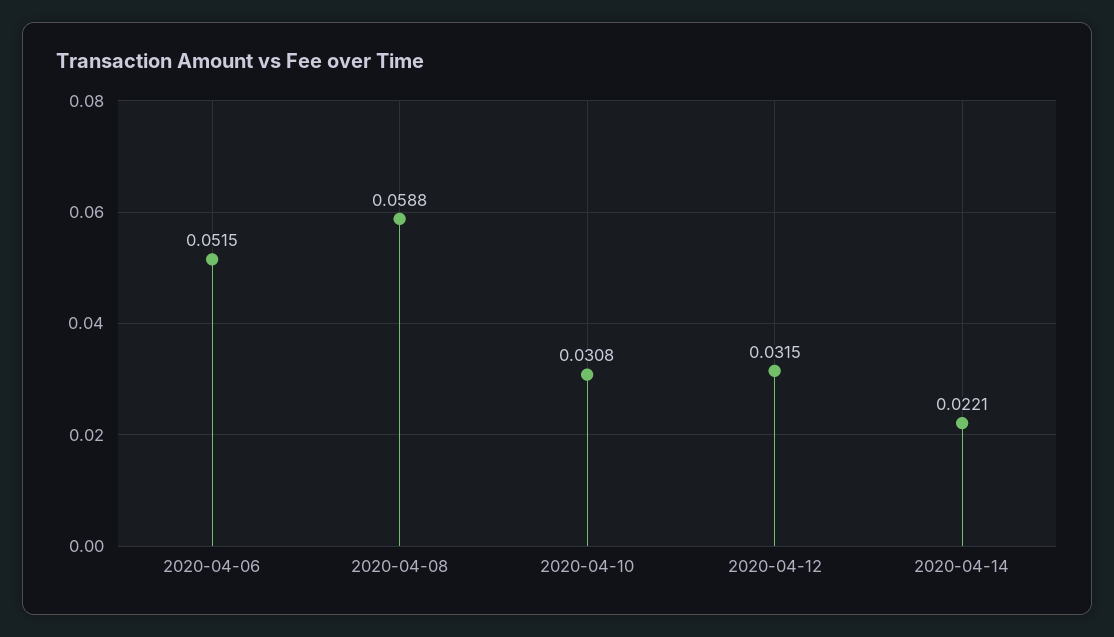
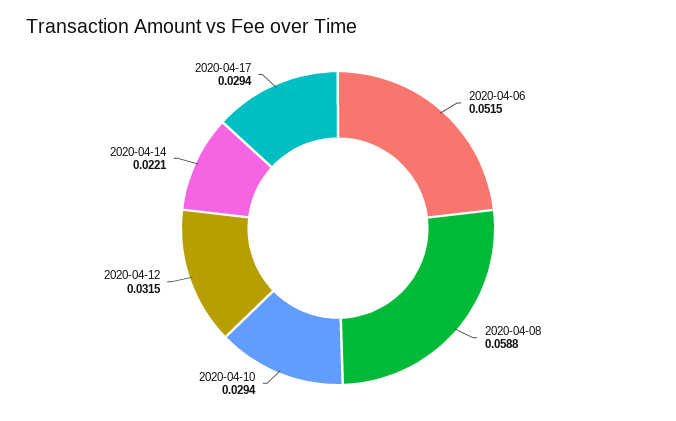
2020-04-10: 0.0308 -> 0.0294
2020-04-17: none -> 0.0294

